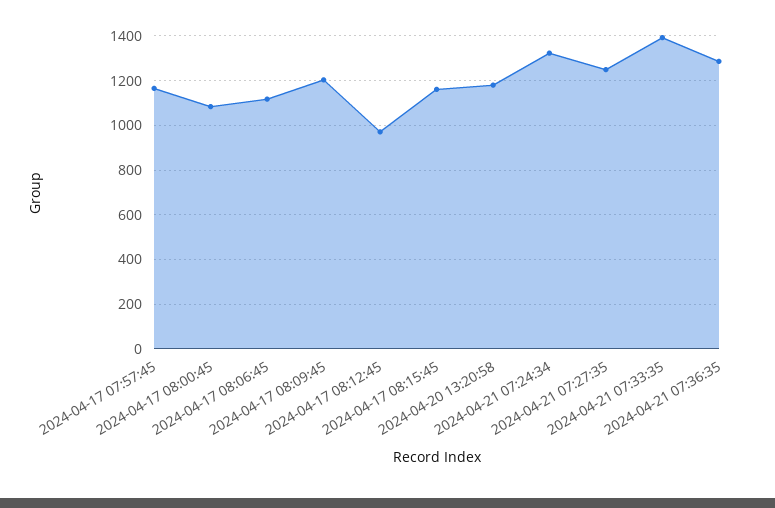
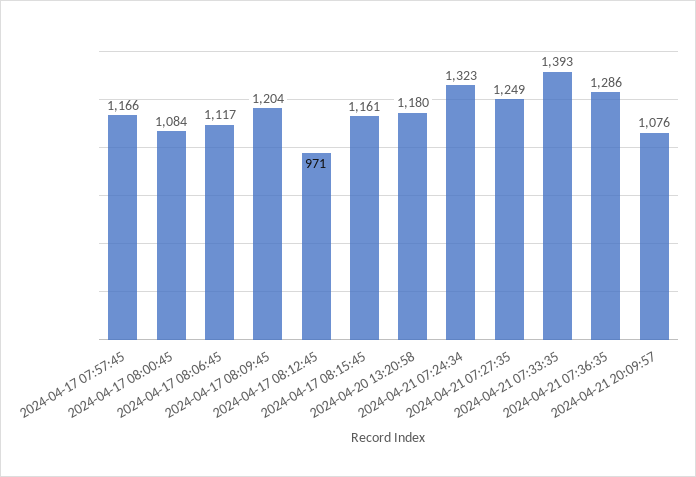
2024-04-21 20:09:57: none -> 1076

